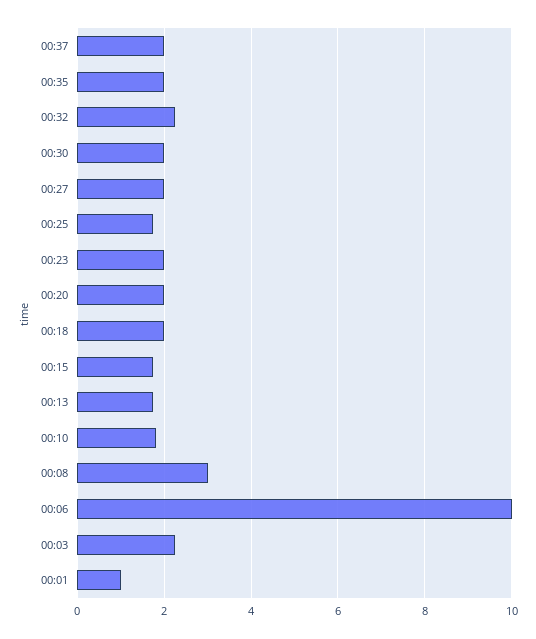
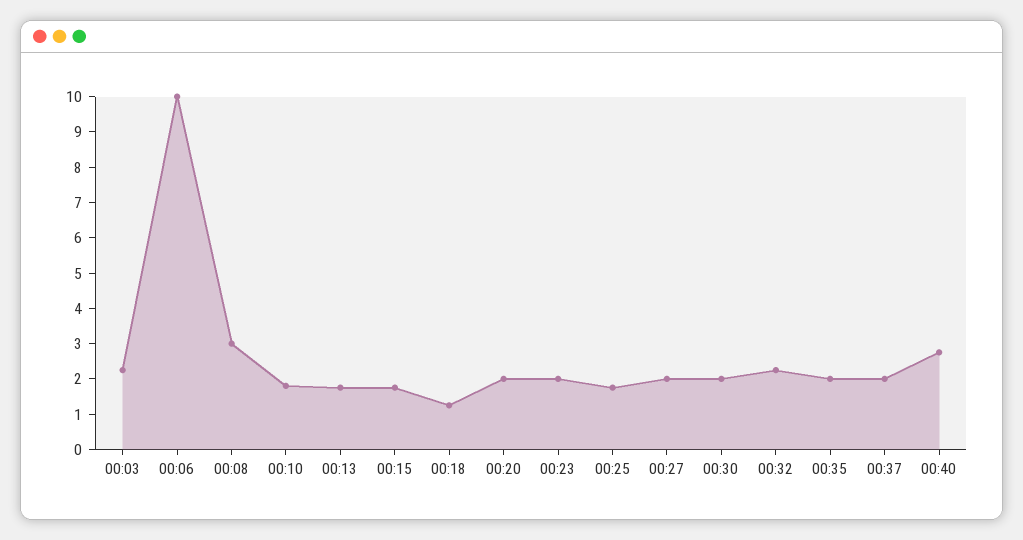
00:18: 2 -> 1.25
00:01: 1 -> none
00:40: none -> 2.75

